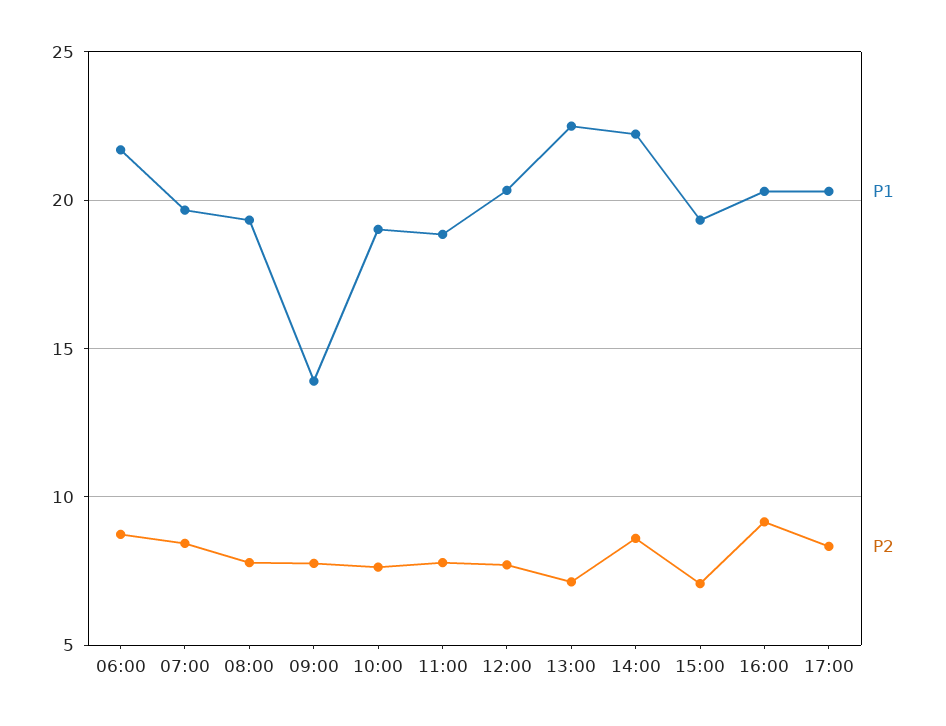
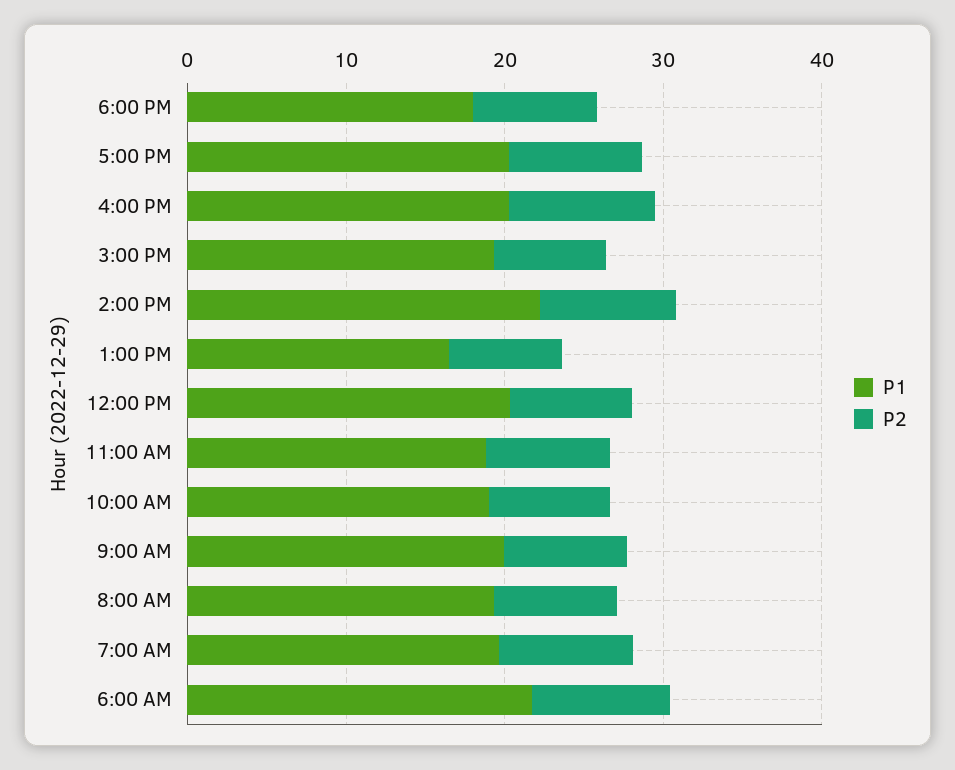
P1, 09:00: 14 -> 20
P1, 13:00: 22.5 -> 16
P1, 6:00 PM: none -> 18
P2, 6:00 PM: none -> 8

